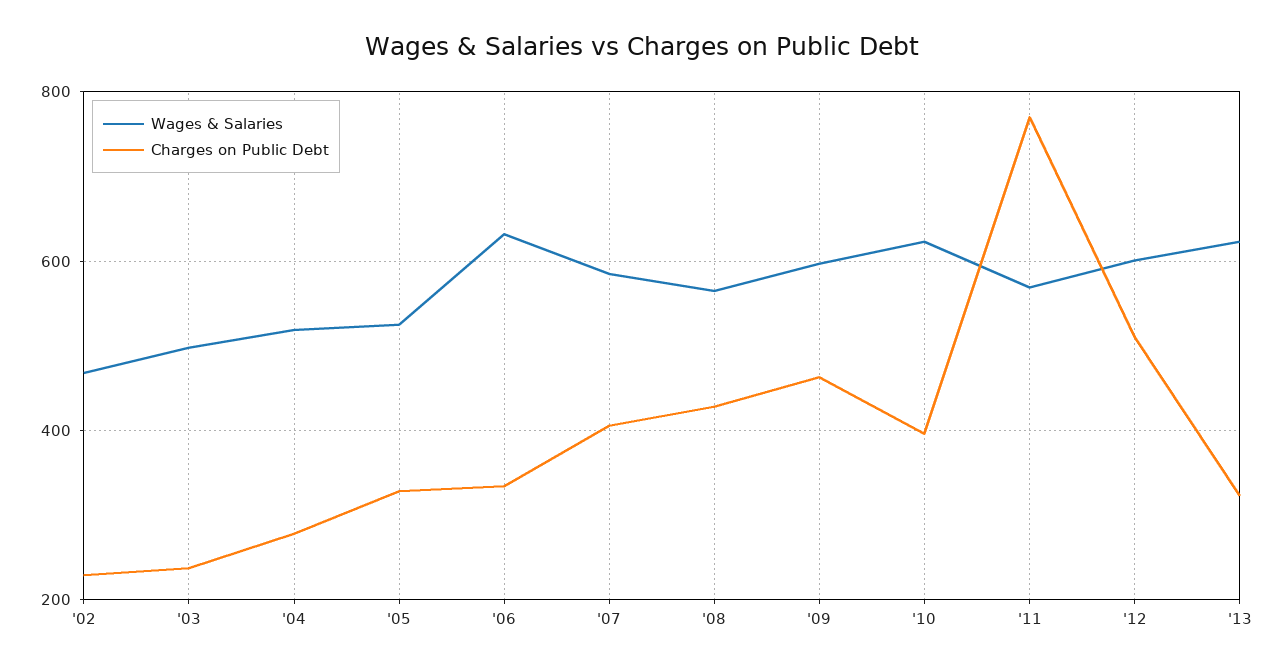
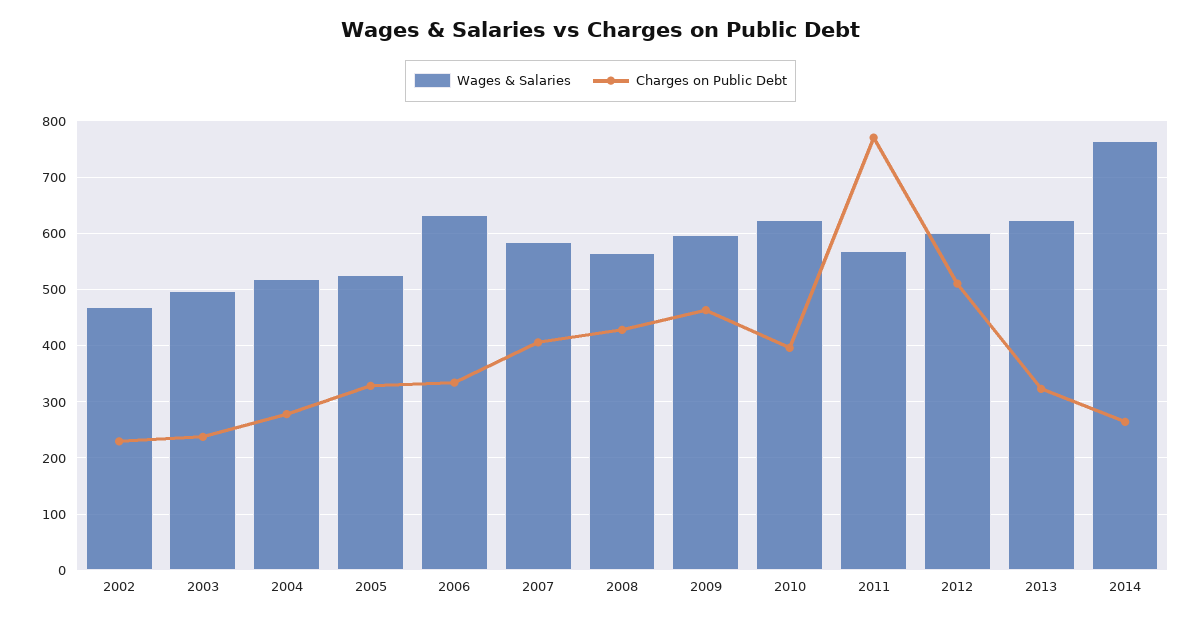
Wages & Salaries, 2014: none -> 760
Charges on Public Debt, 2014: none -> 260

